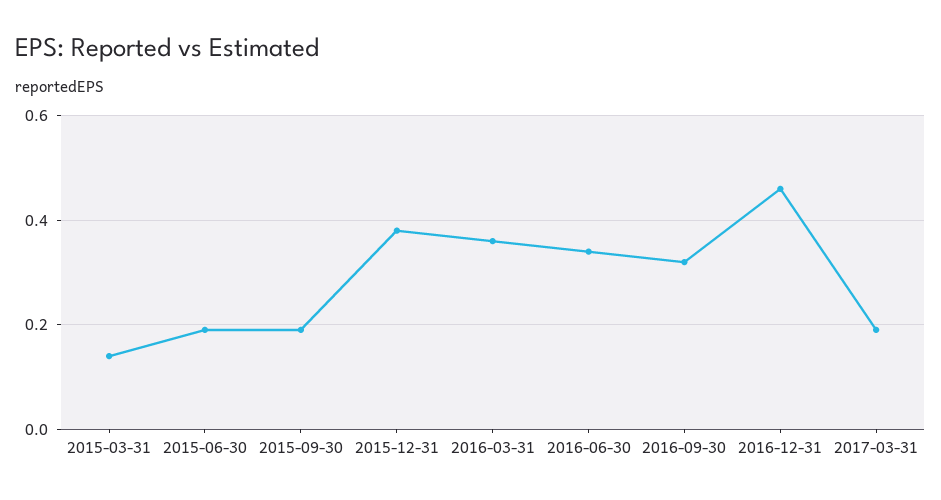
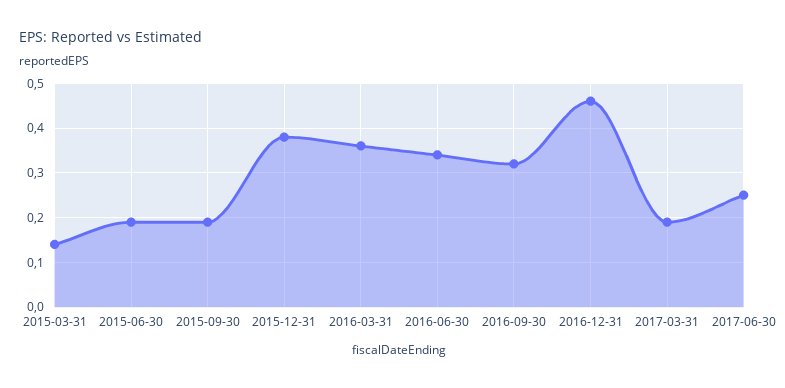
2017-06-30: none -> 0.25

